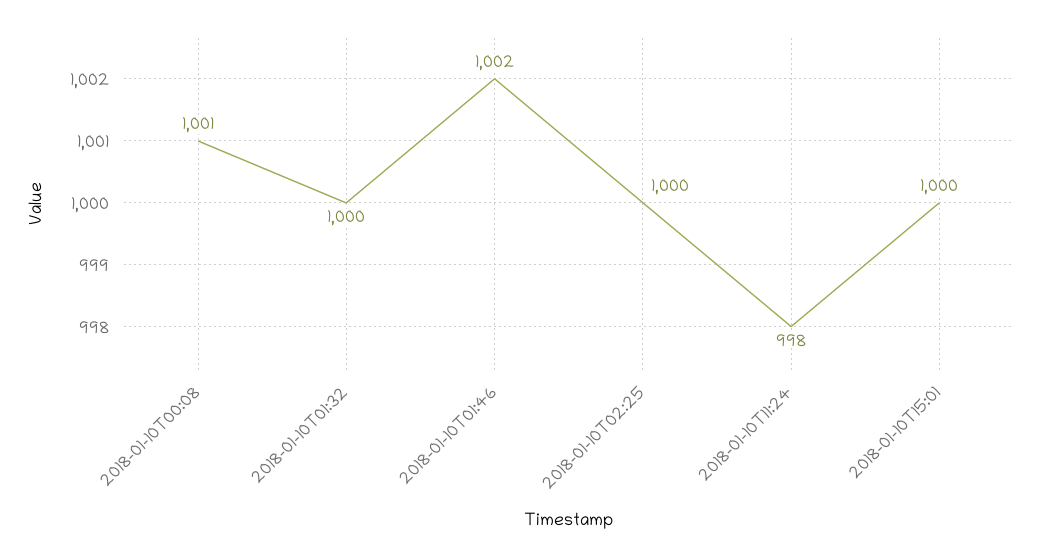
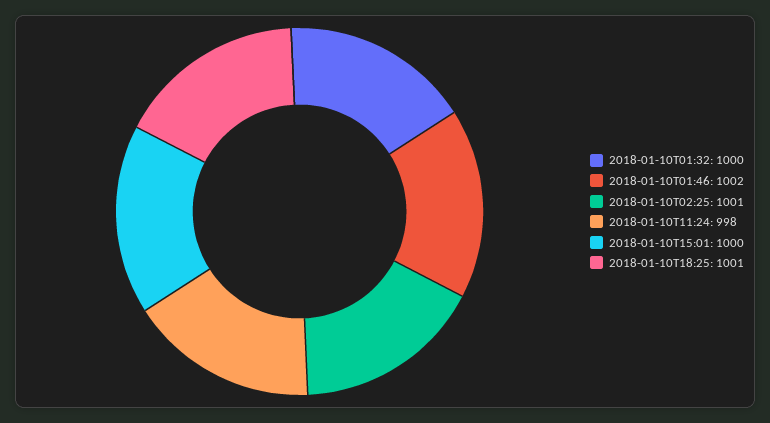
2018-01-10T00:08: 1001 -> none
2018-01-10T02:25: 1000 -> 1001
2018-01-10T18:25: none -> 1001

